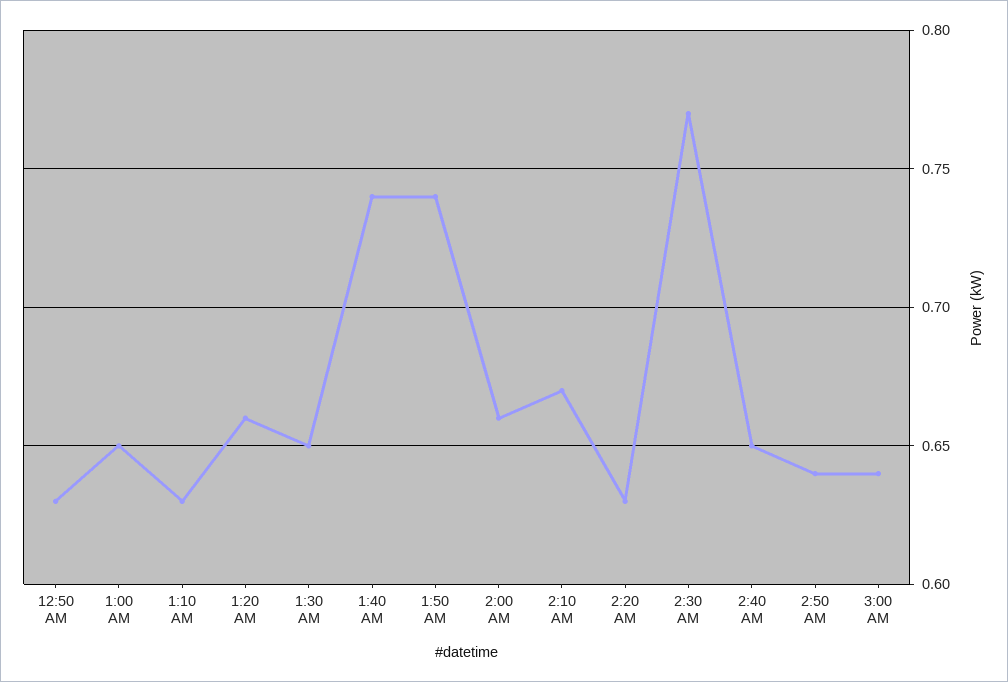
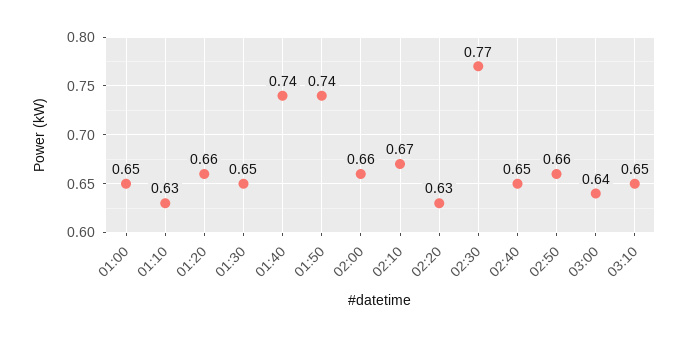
12:50 AM: 0.63 -> none
2:50 AM: 0.64 -> 0.66
03:10: none -> 0.65

